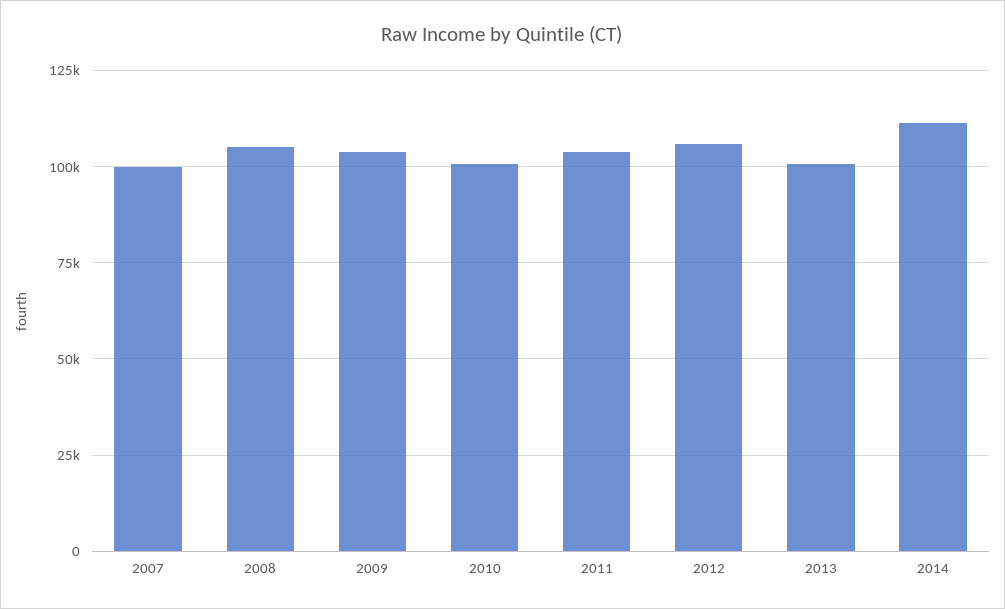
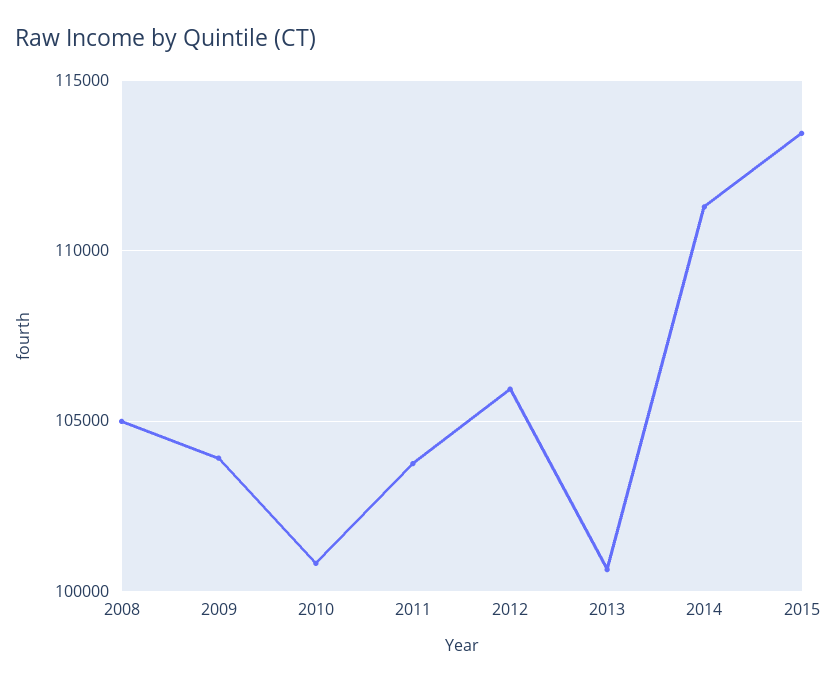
2007: 100000 -> none
2015: none -> 113500

